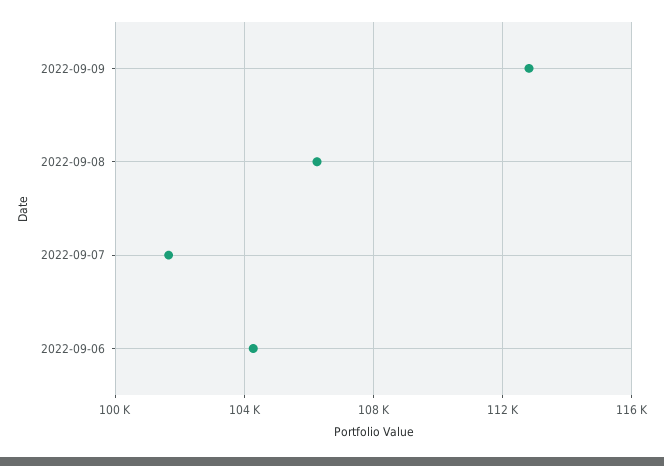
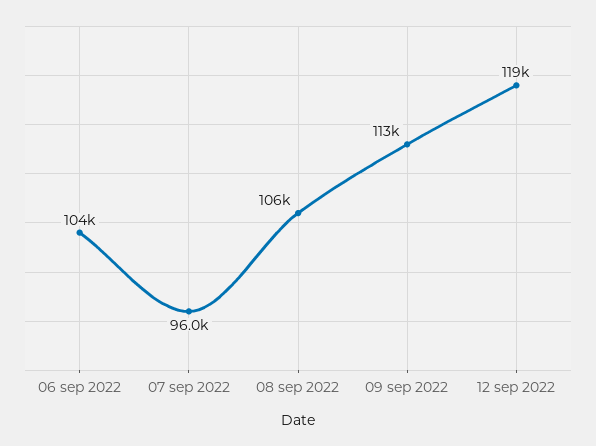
2022-09-07: 101500 -> 96000
12 sep 2022: none -> 119000

